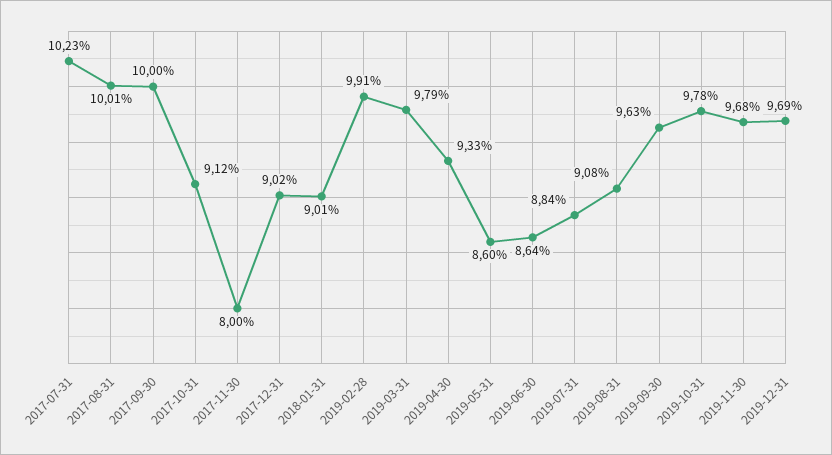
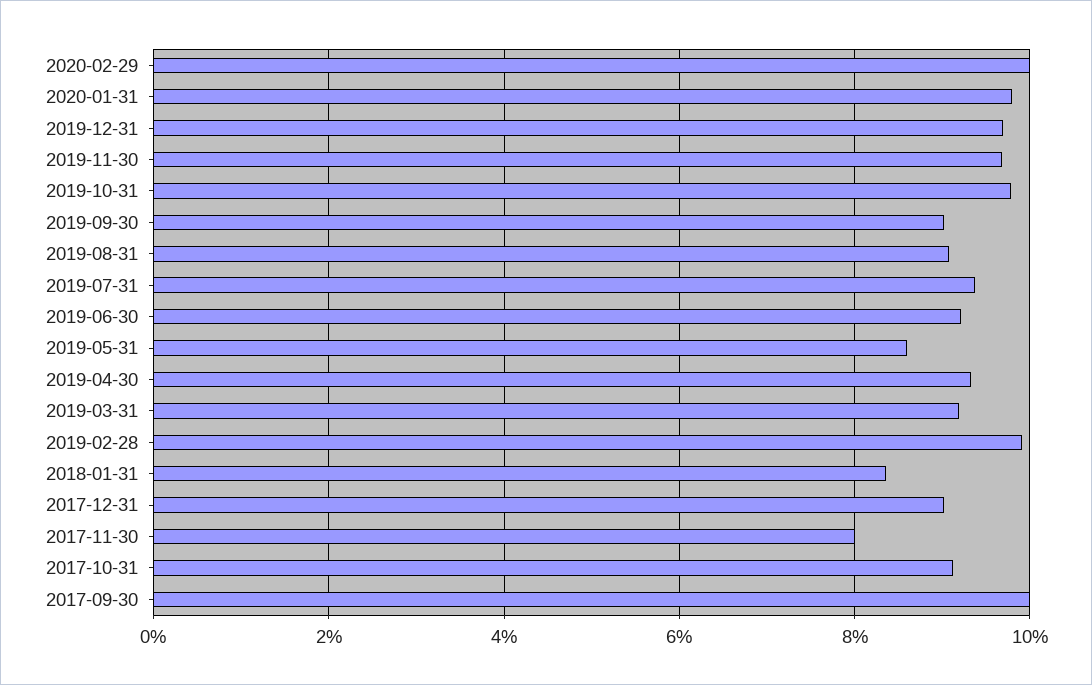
2017-07-31: 10.23 -> none
2017-08-31: 10.01 -> none
2018-01-31: 9.01 -> 8.4
2019-03-31: 9.79 -> 9.2
2019-06-30: 8.64 -> 9.2
2019-07-31: 8.84 -> 9.4
2019-09-30: 9.63 -> 9
2020-02-29: none -> 10
2020-01-31: none -> 9.8

